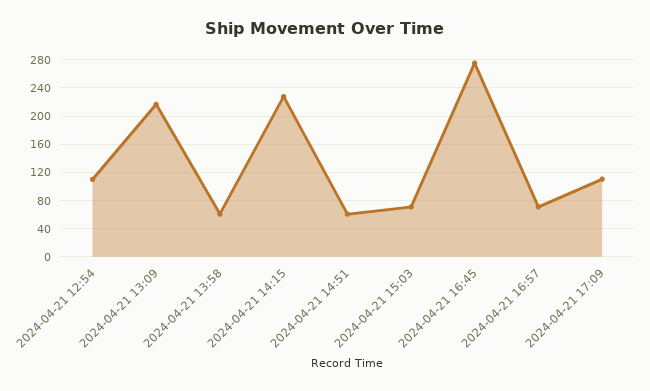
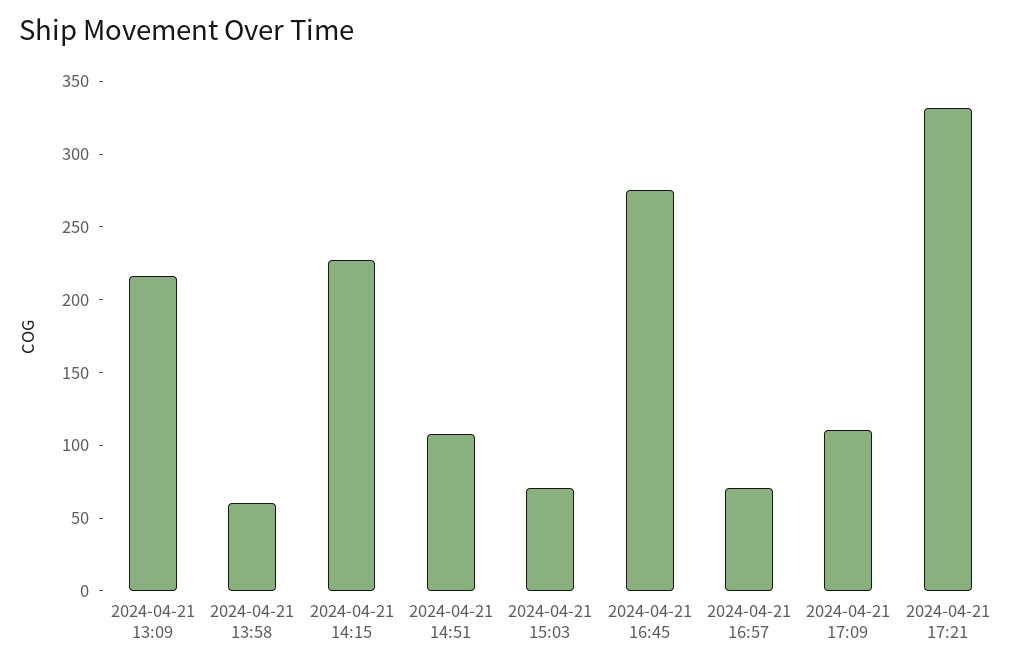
2024-04-21 12:54: 110 -> none
2024-04-21 14:51: 60 -> 110
2024-04-21 17:21: none -> 330

